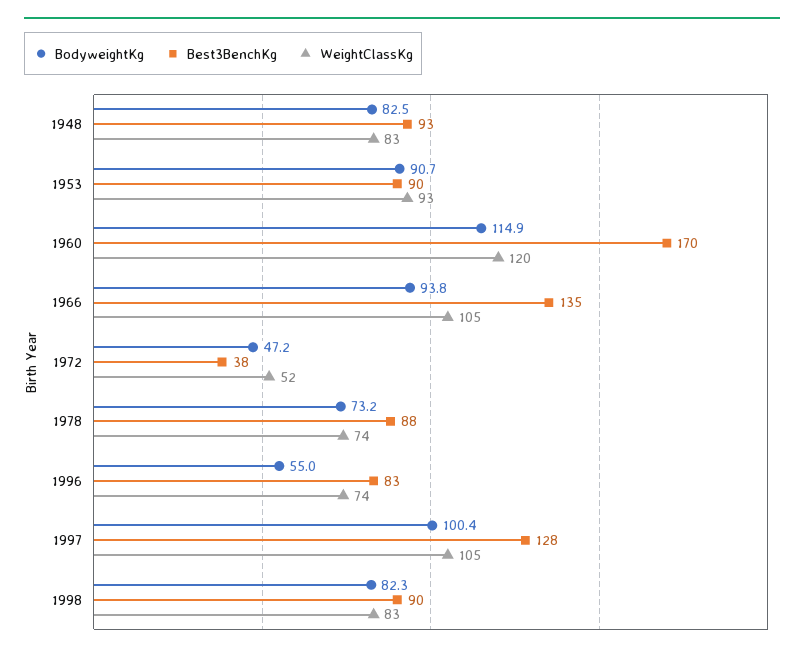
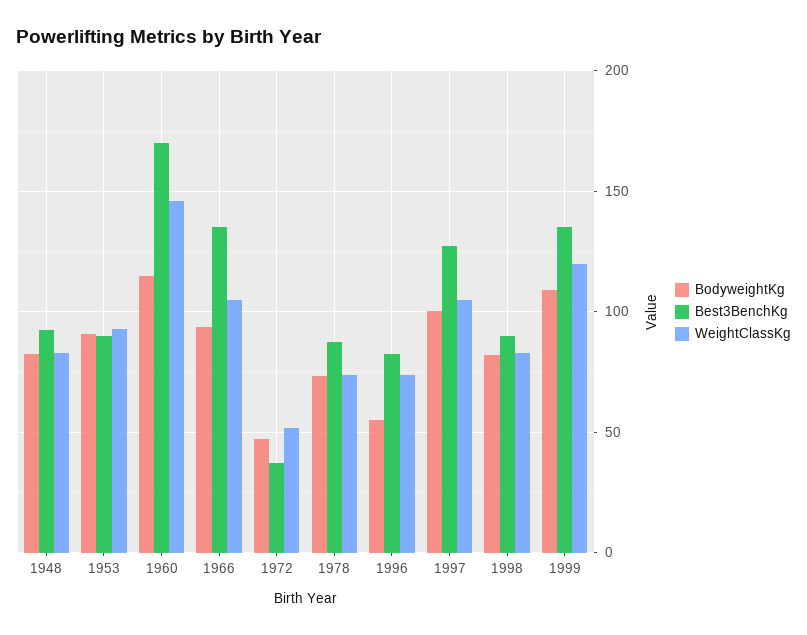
WeightClassKg, 1960: 120 -> 145
BodyweightKg, 1999: none -> 110
Best3BenchKg, 1999: none -> 135
WeightClassKg, 1999: none -> 120

